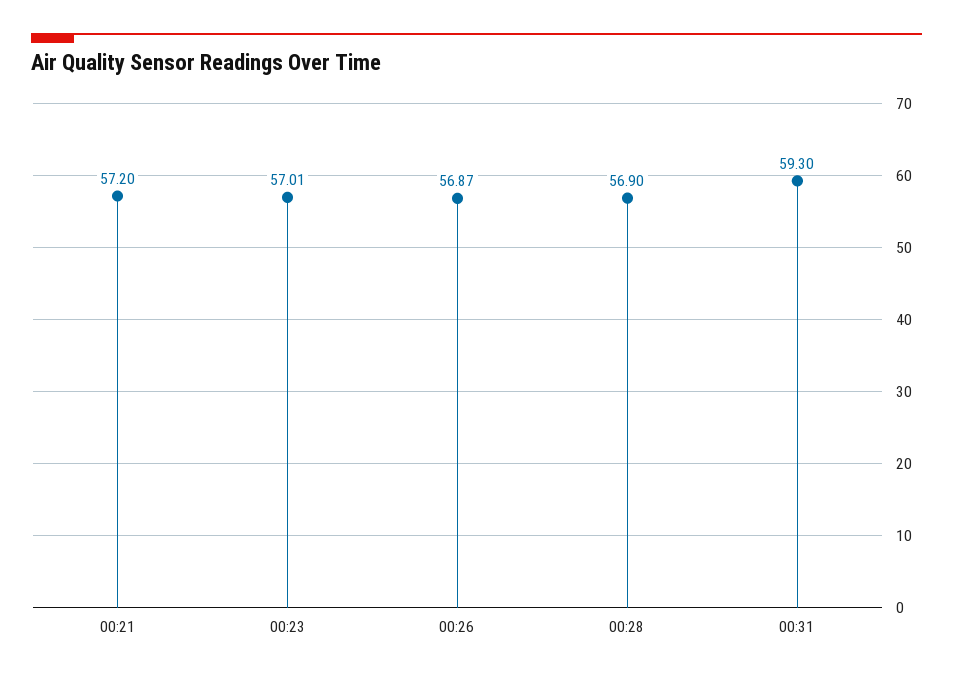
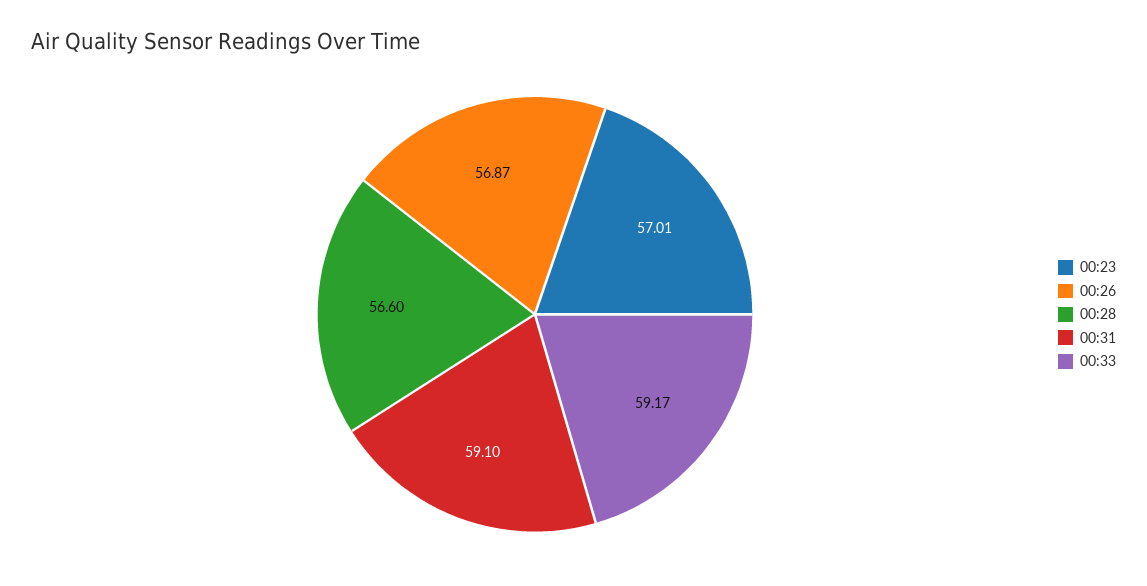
00:21: 57.2 -> none
00:28: 56.9 -> 56.6
00:31: 59.3 -> 59.1
00:33: none -> 59.17

